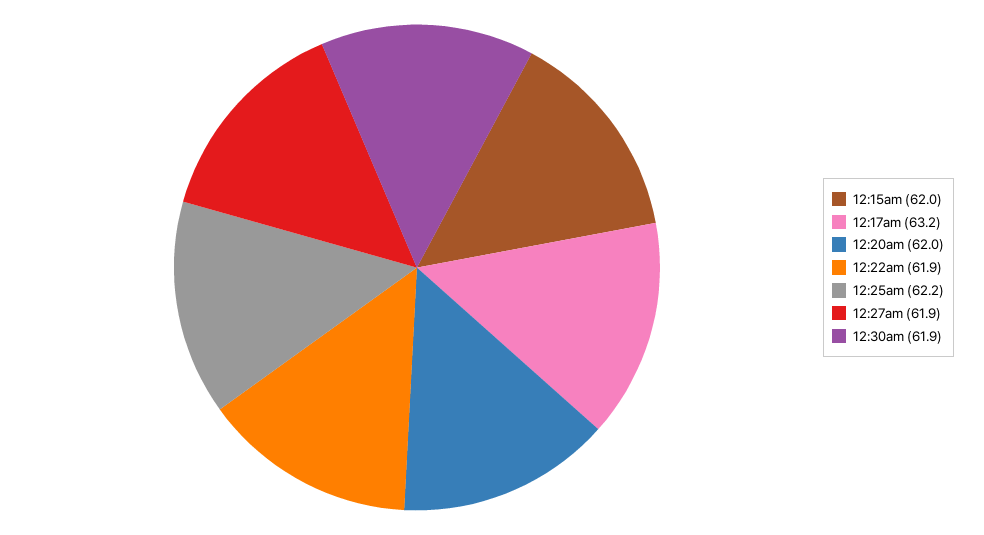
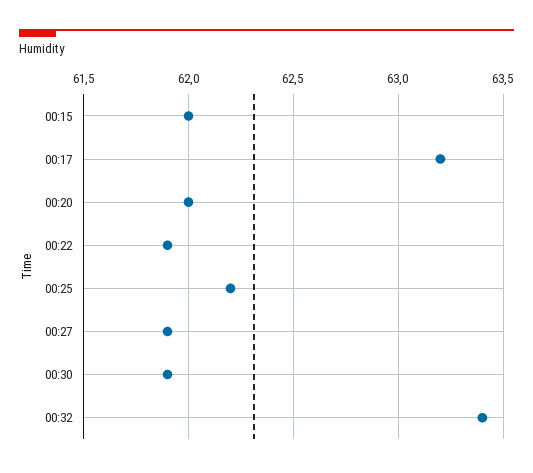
00:32: none -> 63.4

